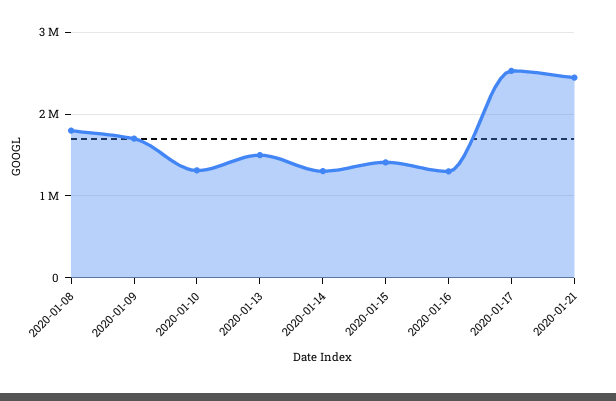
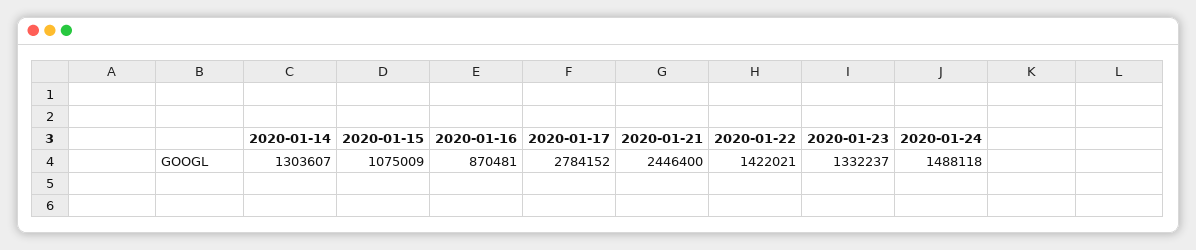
2020-01-08: 1800000 -> none
2020-01-09: 1700000 -> none
2020-01-10: 1300000 -> none
2020-01-13: 1500000 -> none
2020-01-15: 1400000 -> 1075009
2020-01-16: 1300000 -> 870481
2020-01-17: 2500000 -> 2784152
2020-01-22: none -> 1422021
2020-01-23: none -> 1332237
2020-01-24: none -> 1488118

